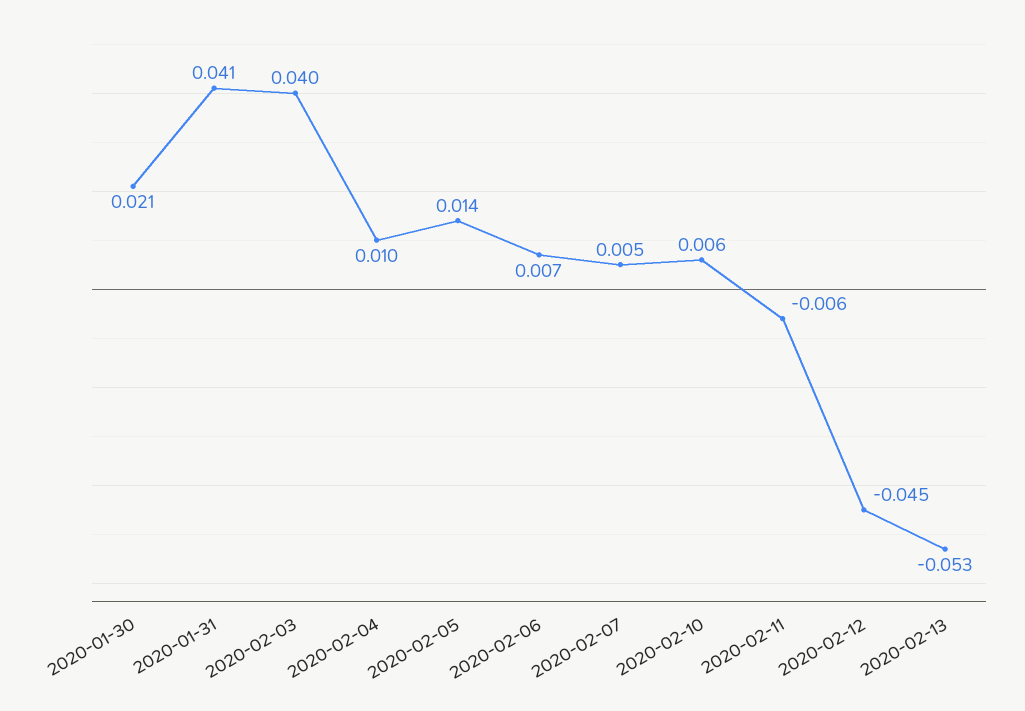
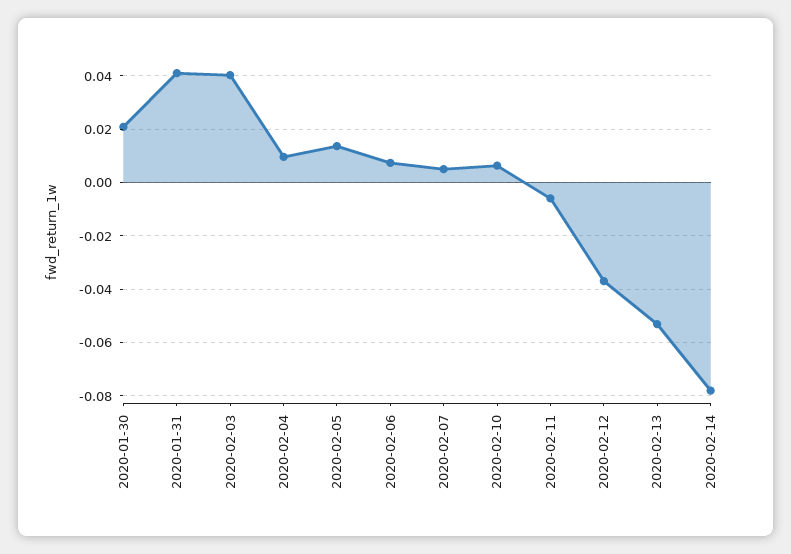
2020-02-12: -0.045 -> -0.0375
2020-02-14: none -> -0.0775

